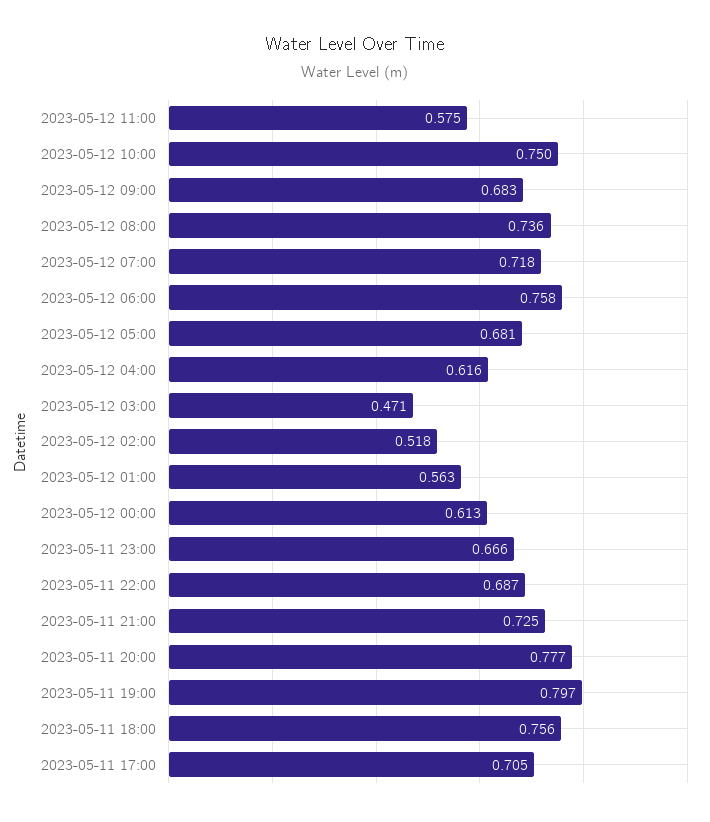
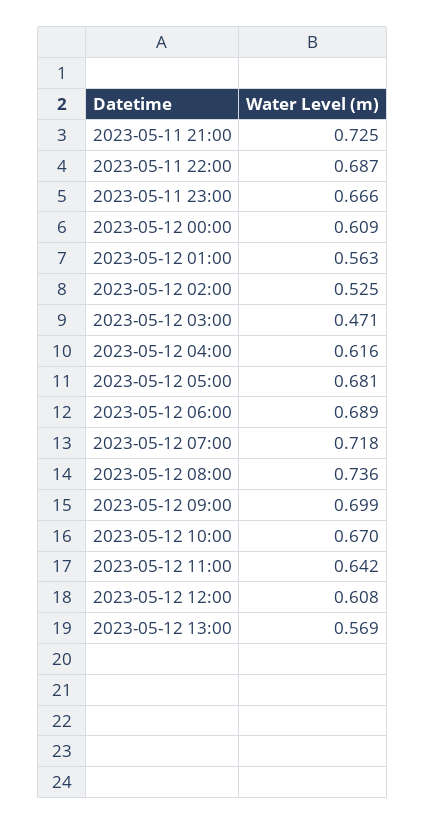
2023-05-12 11:00: 0.575 -> 0.642
2023-05-12 10:00: 0.75 -> 0.67
2023-05-12 09:00: 0.683 -> 0.699
2023-05-12 06:00: 0.758 -> 0.689
2023-05-12 02:00: 0.518 -> 0.525
2023-05-12 00:00: 0.613 -> 0.609
2023-05-11 20:00: 0.777 -> none
2023-05-11 19:00: 0.797 -> none
2023-05-11 18:00: 0.756 -> none
2023-05-11 17:00: 0.705 -> none
2023-05-12 12:00: none -> 0.608
2023-05-12 13:00: none -> 0.569

